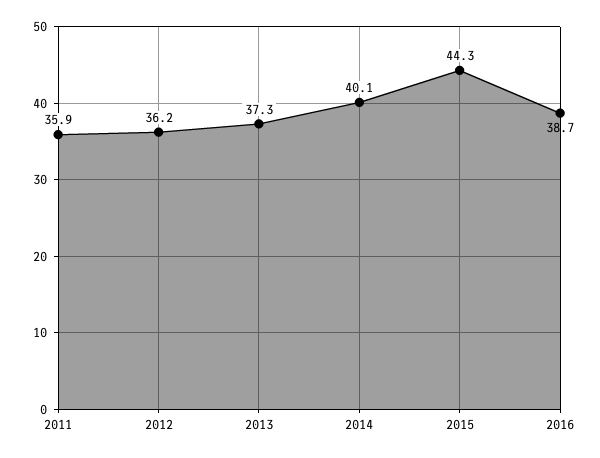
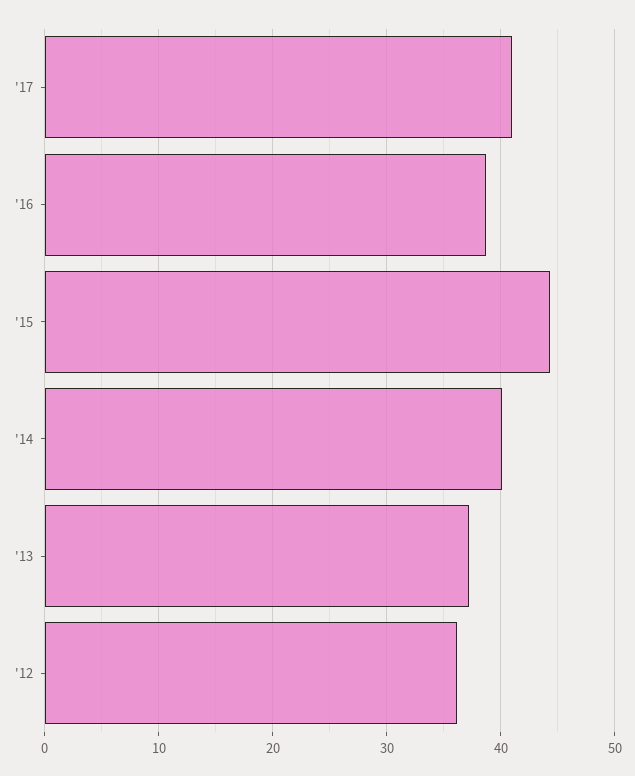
2011: 35.9 -> none
'17: none -> 41

